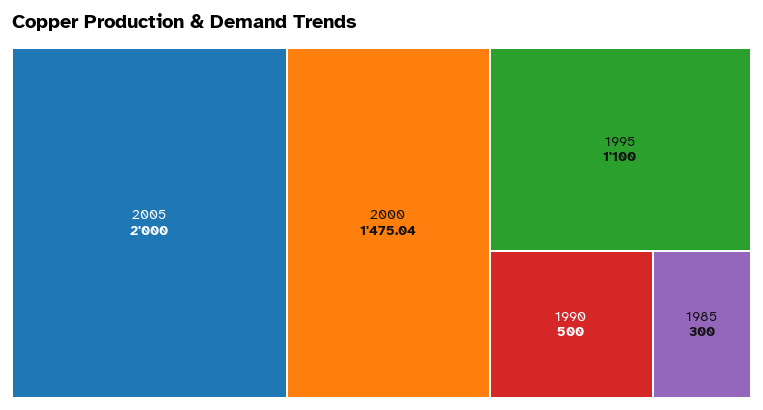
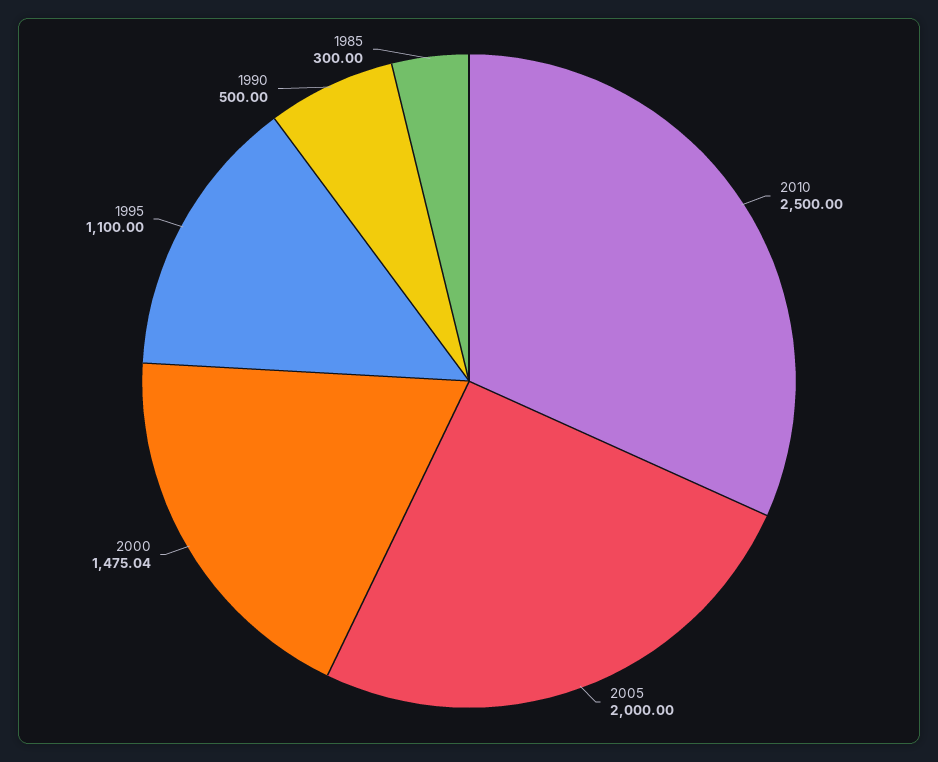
2010: none -> 2500

